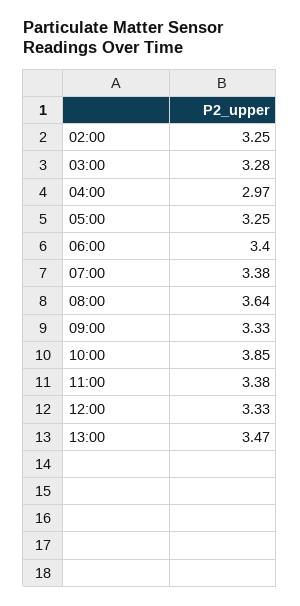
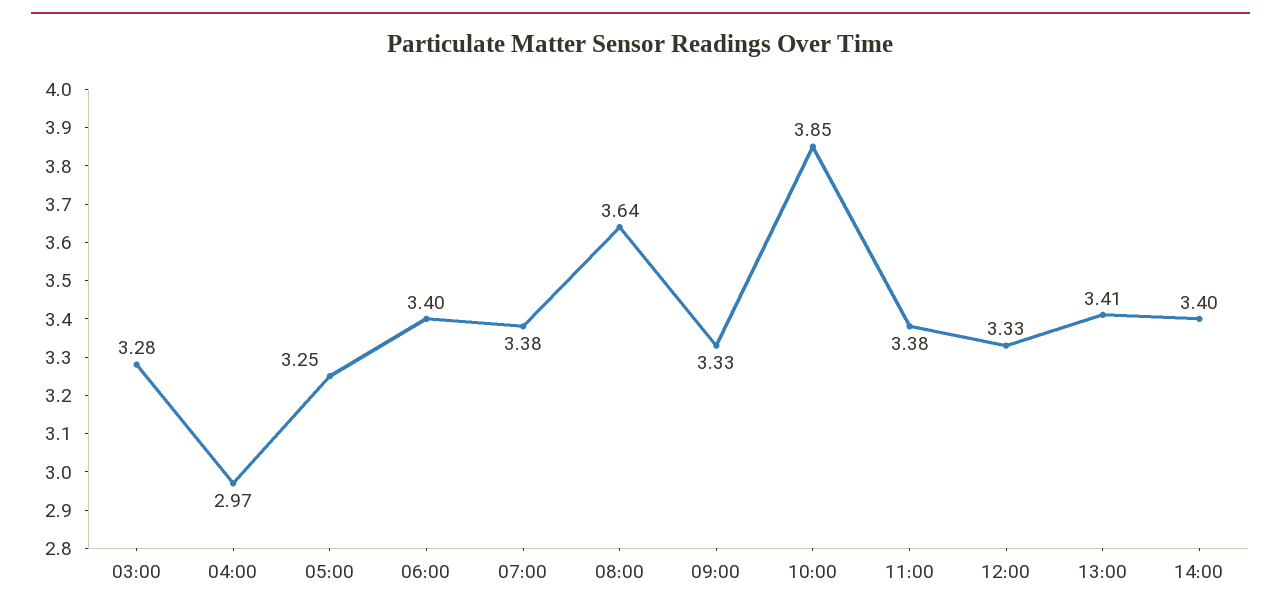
02:00: 3.25 -> none
13:00: 3.47 -> 3.41
14:00: none -> 3.4

